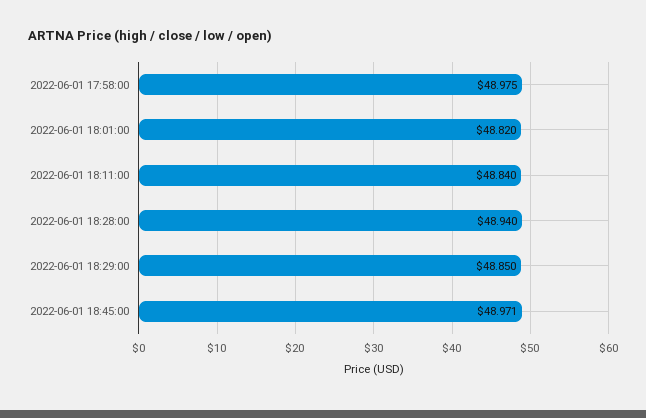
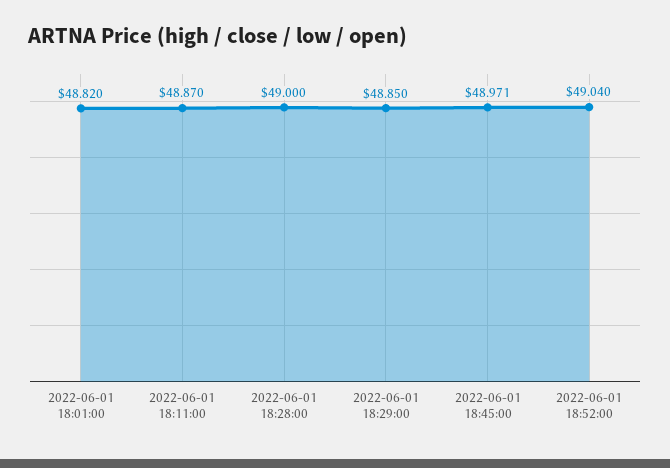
2022-06-01 17:58:00: 48.975 -> none
2022-06-01 18:11:00: 48.84 -> 48.87
2022-06-01 18:28:00: 48.94 -> 49
2022-06-01 18:52:00: none -> 49.04

